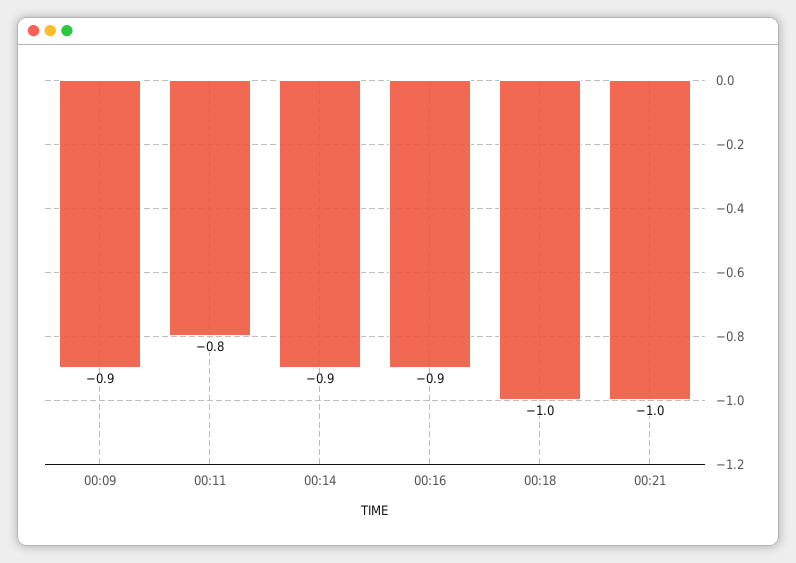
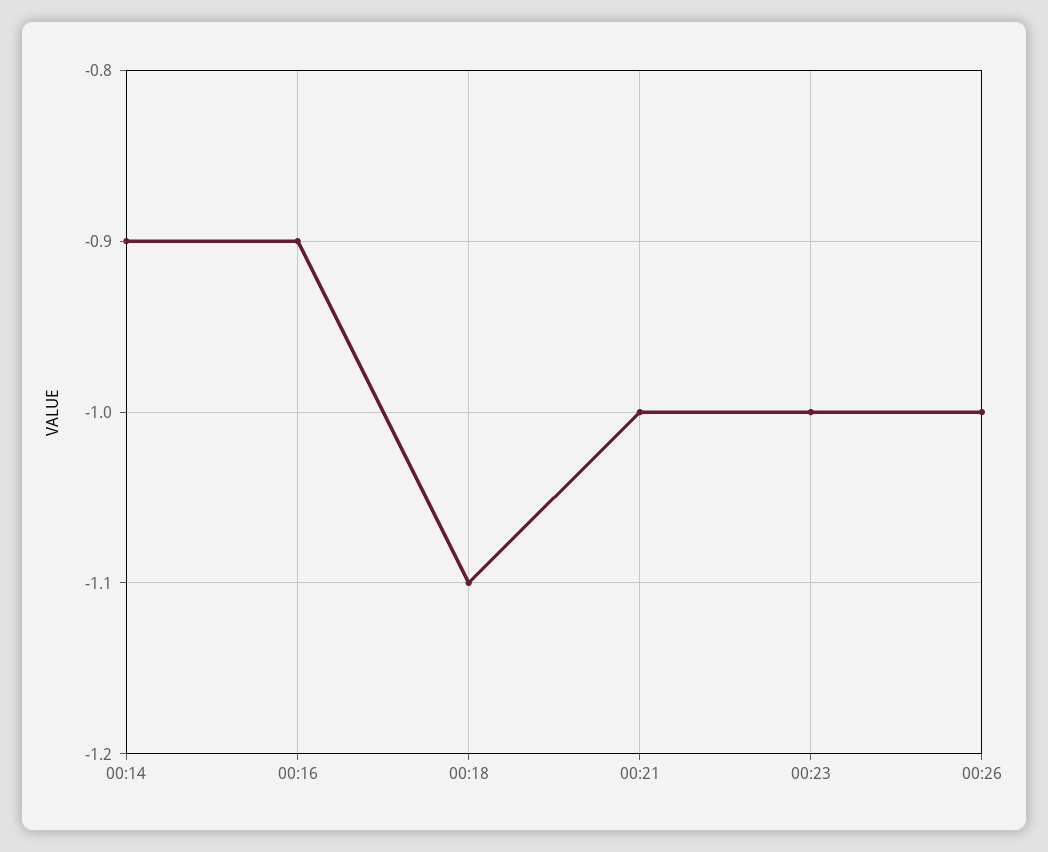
00:09: -0.9 -> none
00:11: -0.8 -> none
00:18: -1 -> -1.1
00:23: none -> -1
00:26: none -> -1

